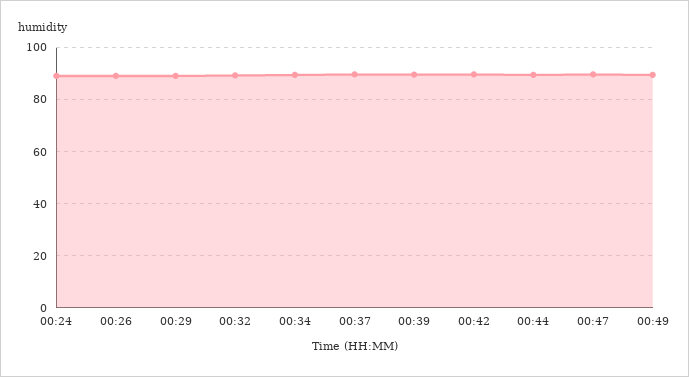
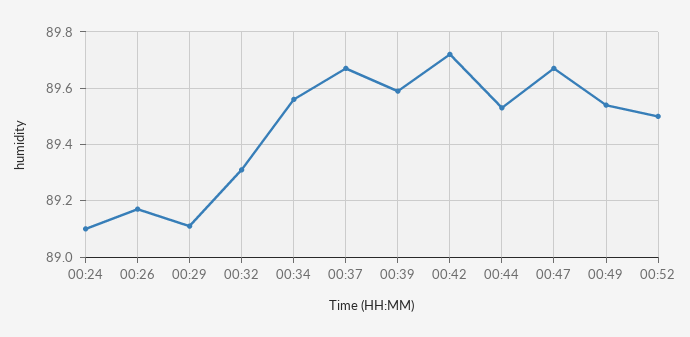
00:52: none -> 89.5

